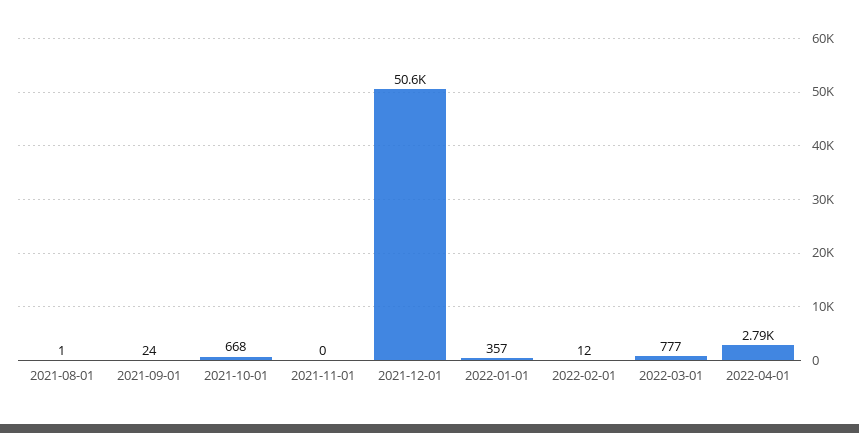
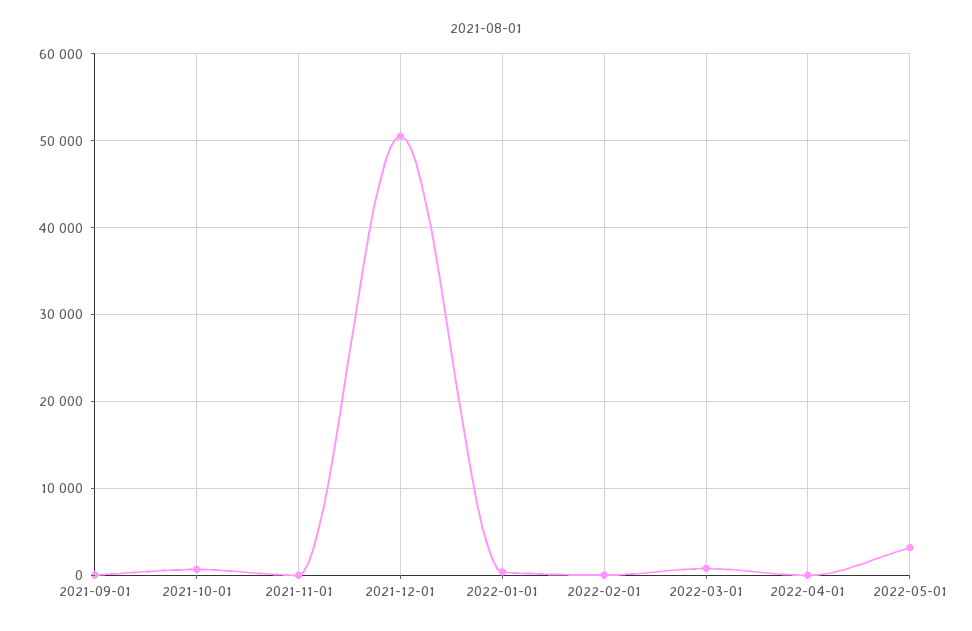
2021-08-01: 1 -> none
2022-04-01: 2790 -> 0
2022-05-01: none -> 3000

